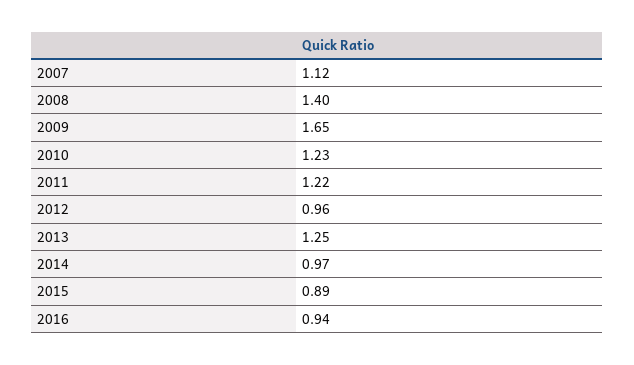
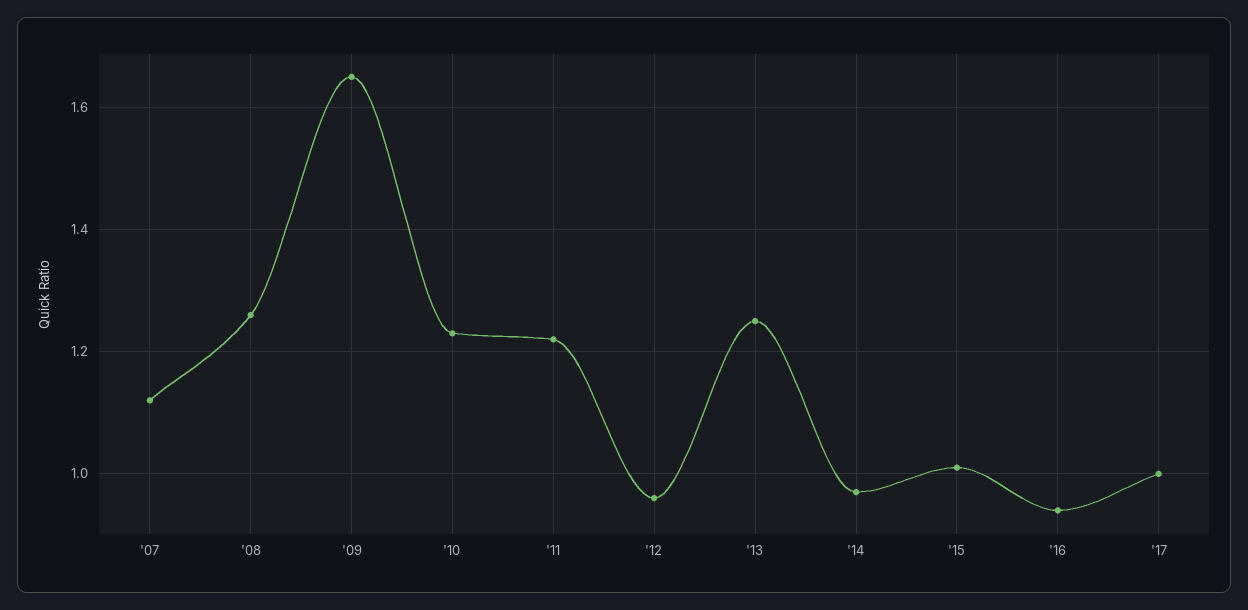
2008: 1.4 -> 1.25
2015: 0.89 -> 1
'17: none -> 1

